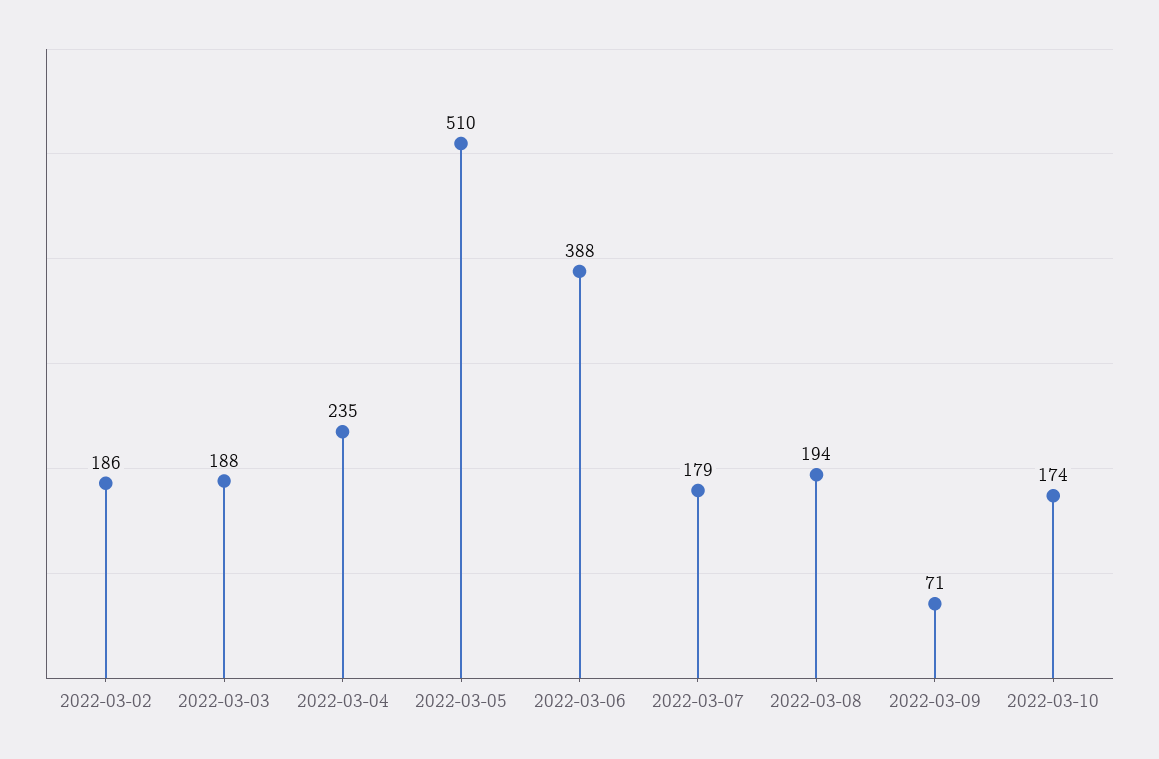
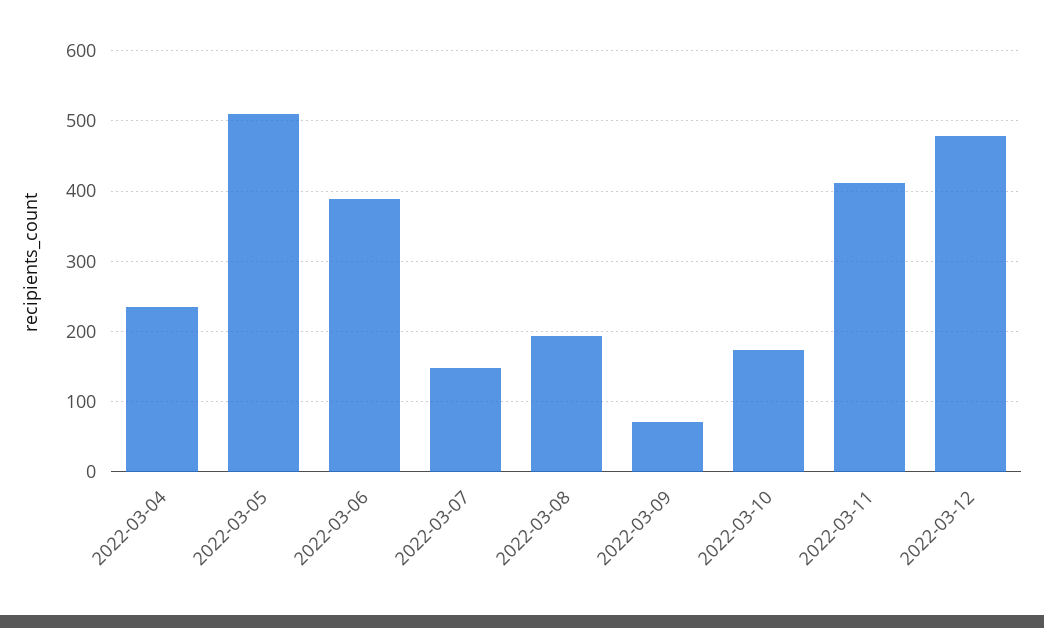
2022-03-02: 186 -> none
2022-03-03: 188 -> none
2022-03-07: 179 -> 150
2022-03-11: none -> 410
2022-03-12: none -> 480

